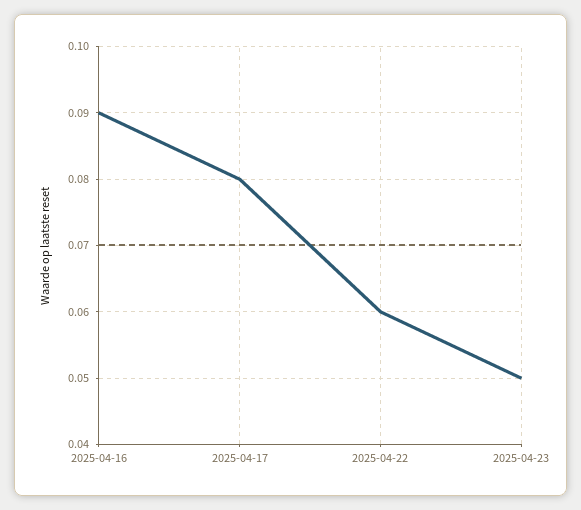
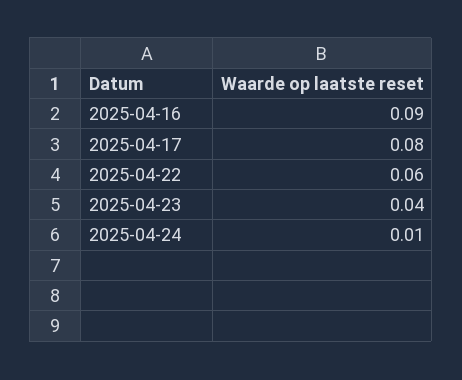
2025-04-23: 0.05 -> 0.04
2025-04-24: none -> 0.01

